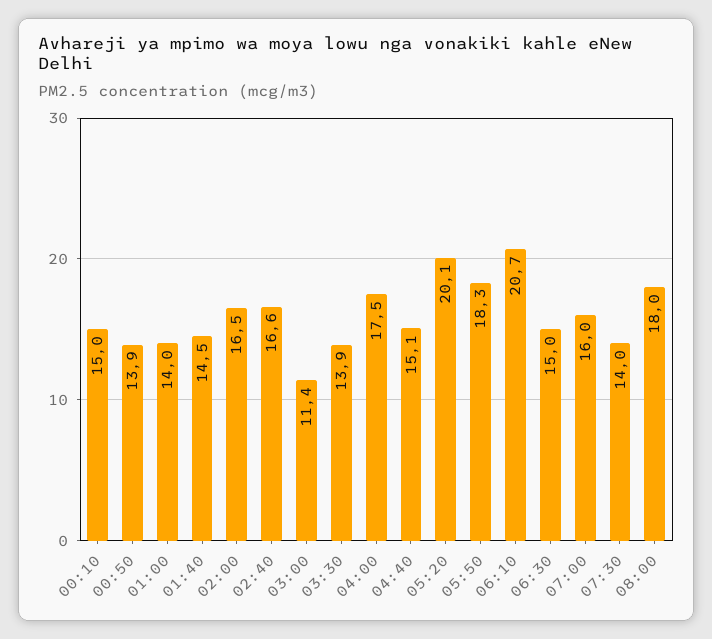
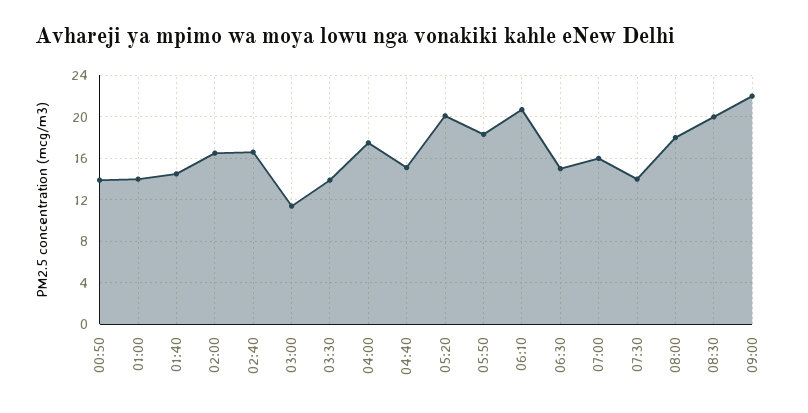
00:10: 15 -> none
08:30: none -> 20
09:00: none -> 22

